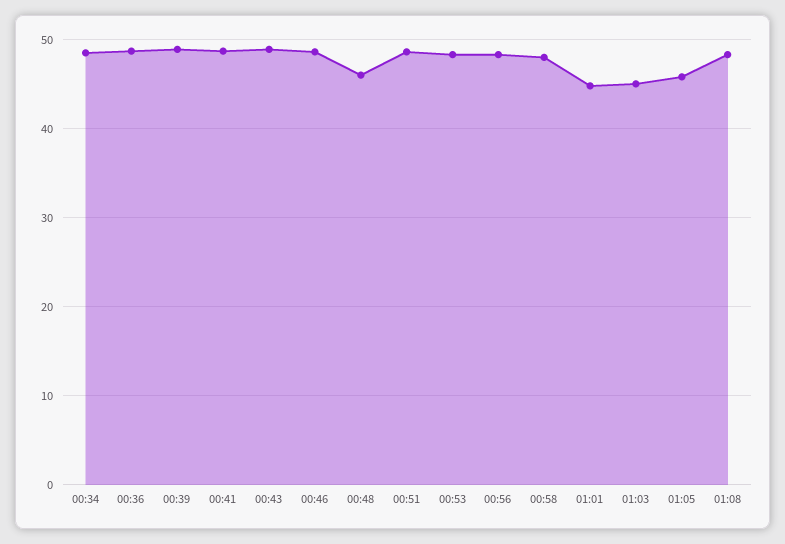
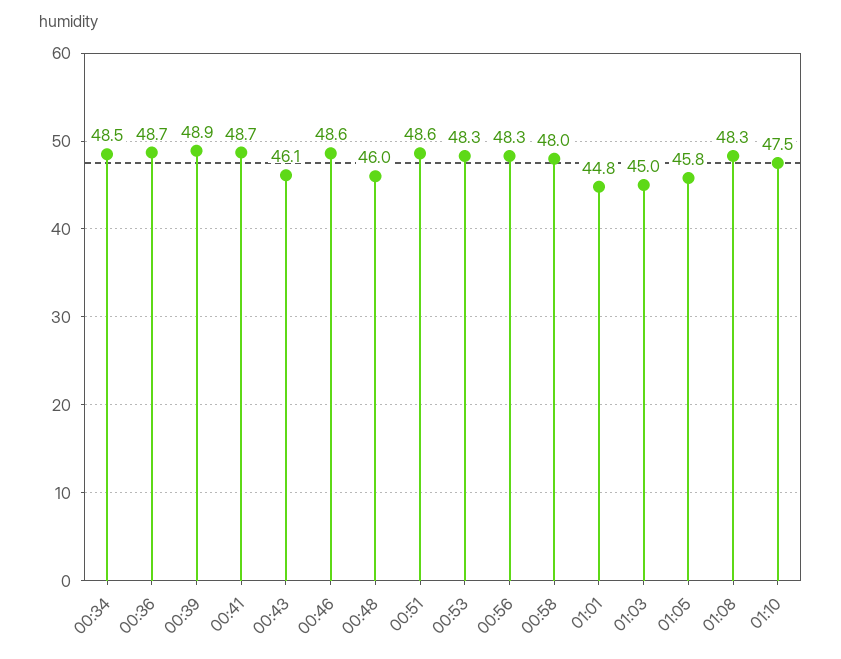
00:43: 49 -> 46.1
01:10: none -> 47.5

